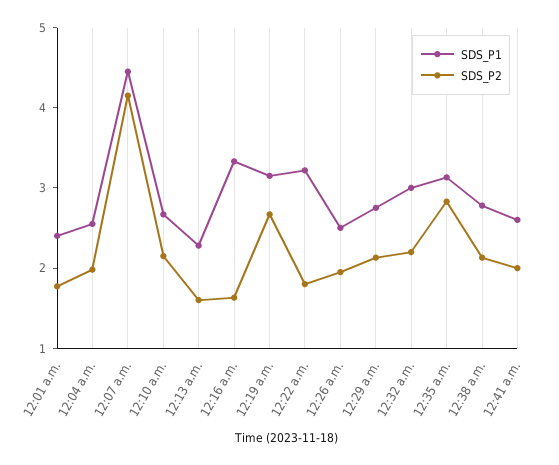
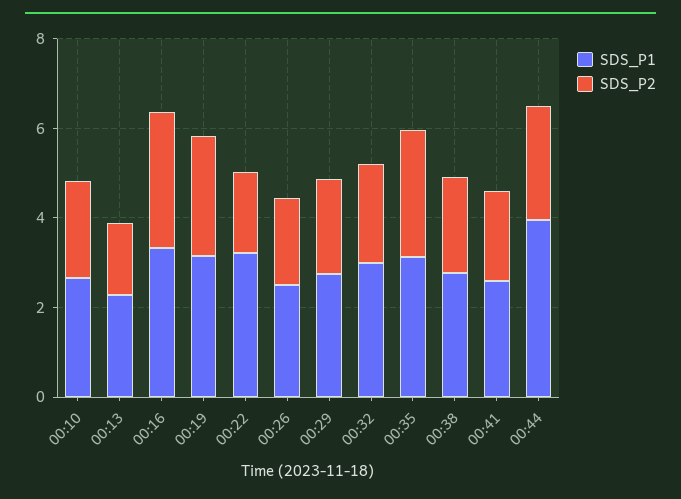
SDS_P1, 12:01 a.m.: 2.4 -> none
SDS_P2, 12:01 a.m.: 1.8 -> none
SDS_P1, 12:04 a.m.: 2.6 -> none
SDS_P2, 12:04 a.m.: 2 -> none
SDS_P1, 12:07 a.m.: 4.4 -> none
SDS_P2, 12:07 a.m.: 4.2 -> none
SDS_P2, 12:16 a.m.: 1.6 -> 3
SDS_P1, 00:44: none -> 4
SDS_P2, 00:44: none -> 2.5

